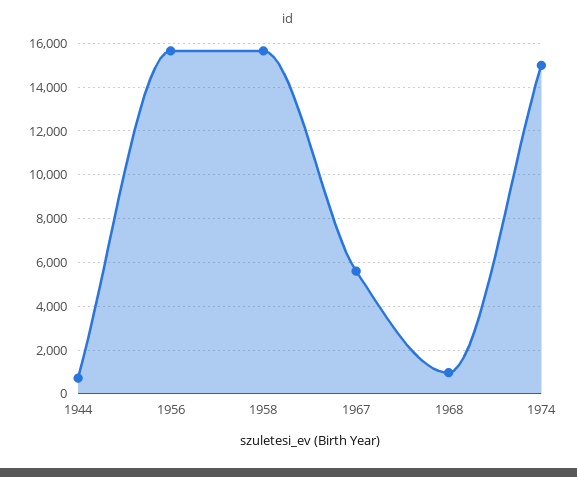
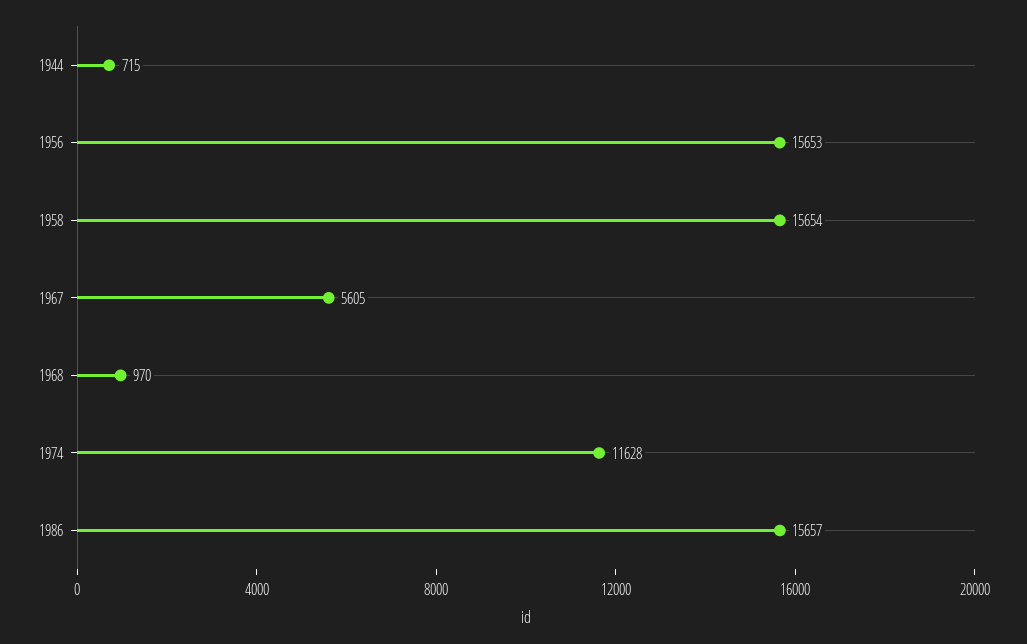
1974: 15000 -> 11628
1986: none -> 15657

